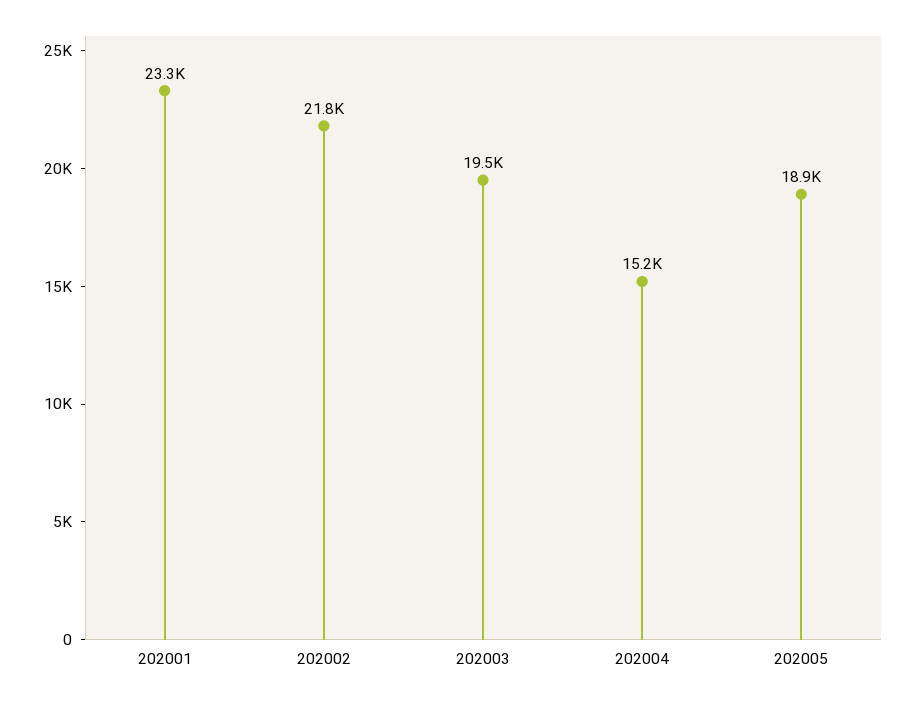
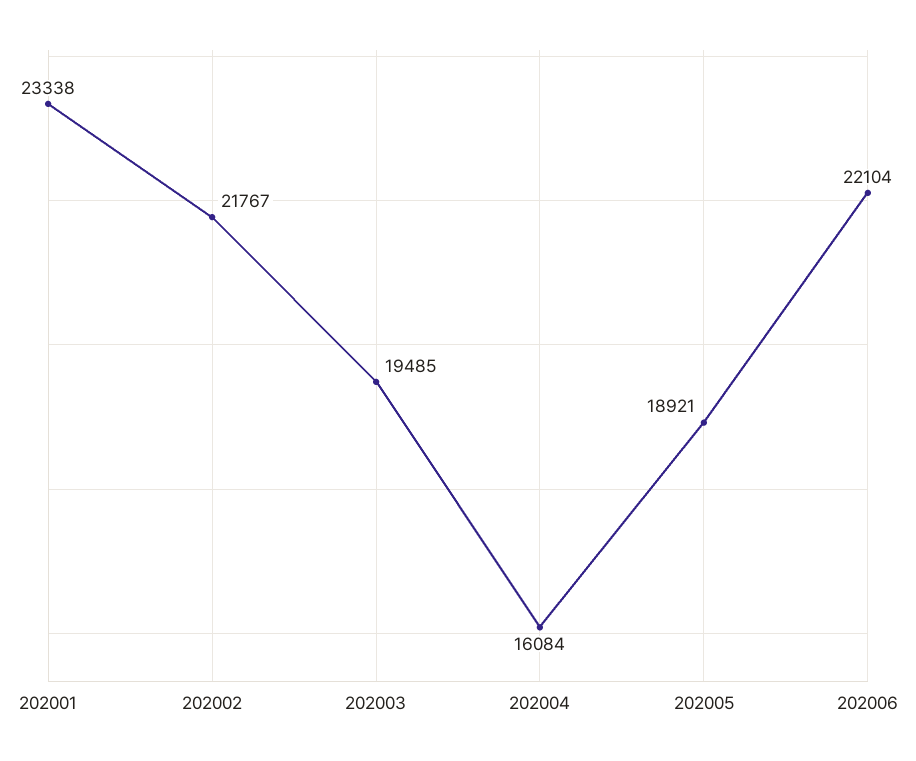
202004: 15200 -> 16084
202006: none -> 22104

